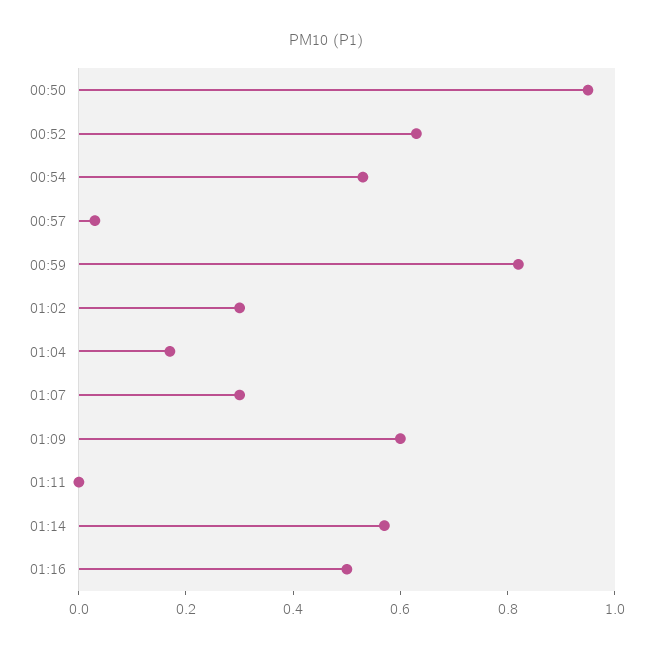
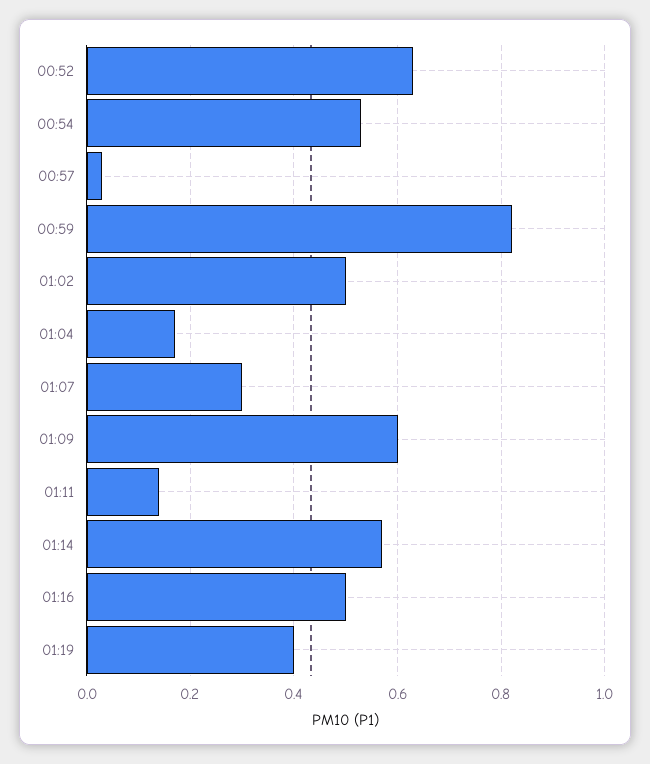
00:50: 0.95 -> none
01:02: 0.3 -> 0.5
01:11: 0 -> 0.15
01:19: none -> 0.4

